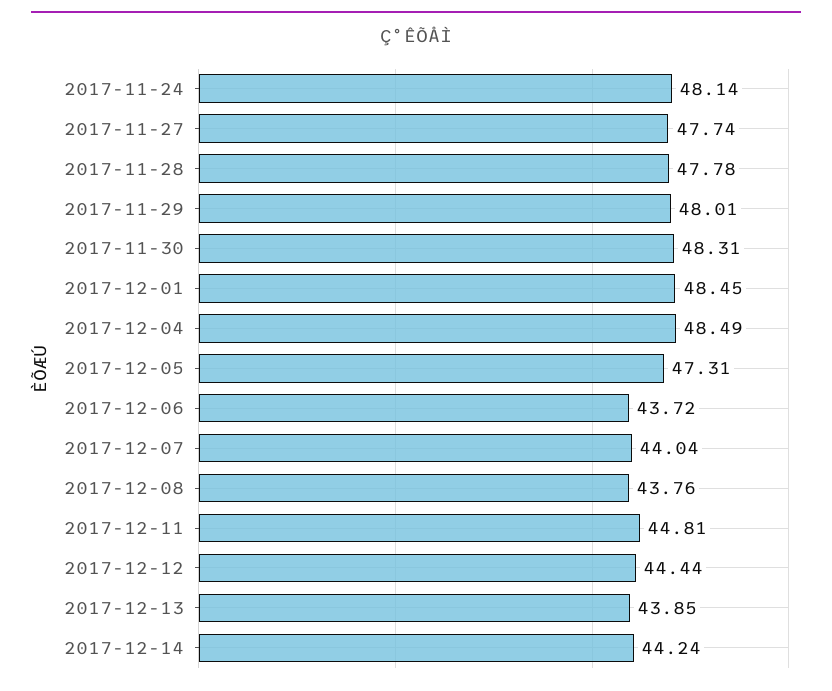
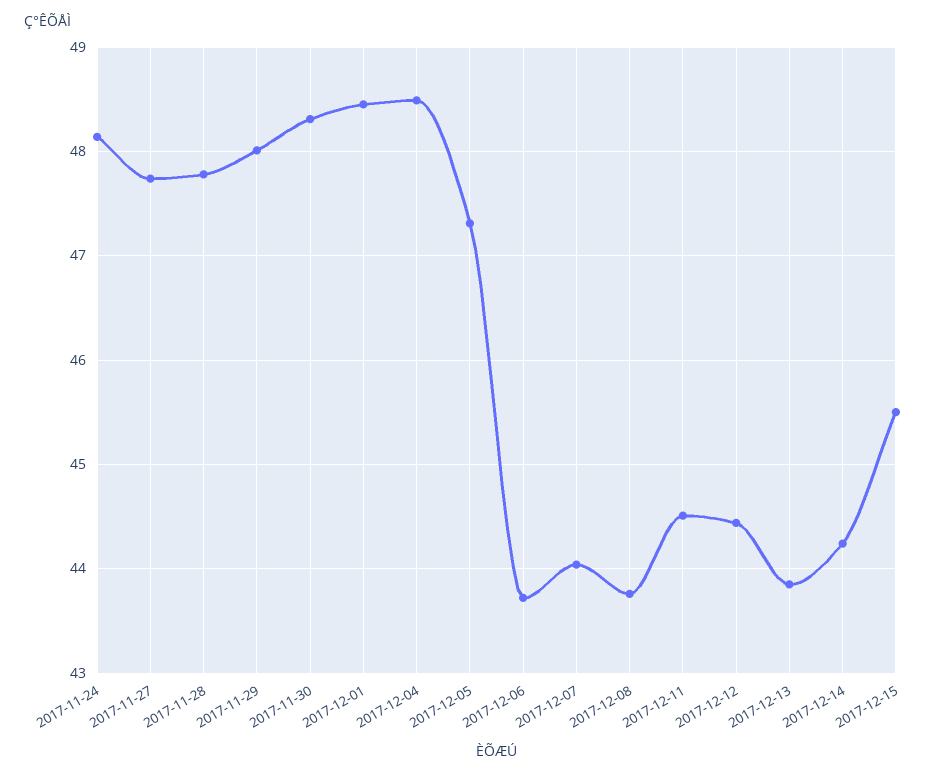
2017-12-11: 44.81 -> 44.5
2017-12-15: none -> 45.5

